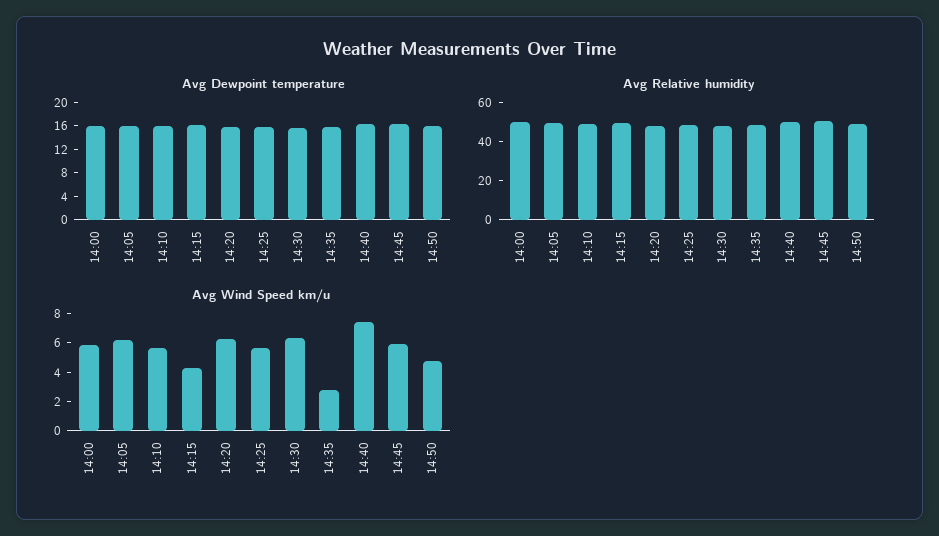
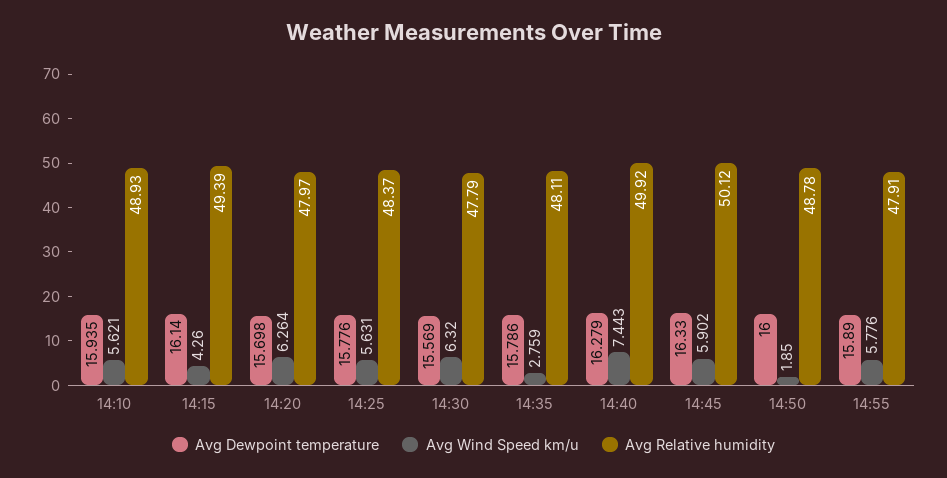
Avg Dewpoint temperature, 14:00: 16 -> none
Avg Dewpoint temperature, 14:05: 16 -> none
Avg Relative humidity, 14:00: 50 -> none
Avg Relative humidity, 14:05: 50 -> none
Avg Wind Speed km/u, 14:00: 6 -> none
Avg Wind Speed km/u, 14:05: 6 -> none
Avg Wind Speed km/u, 14:50: 5 -> 1.85
Avg Dewpoint temperature, 14:55: none -> 15.89
Avg Wind Speed km/u, 14:55: none -> 5.776
Avg Relative humidity, 14:55: none -> 47.91

